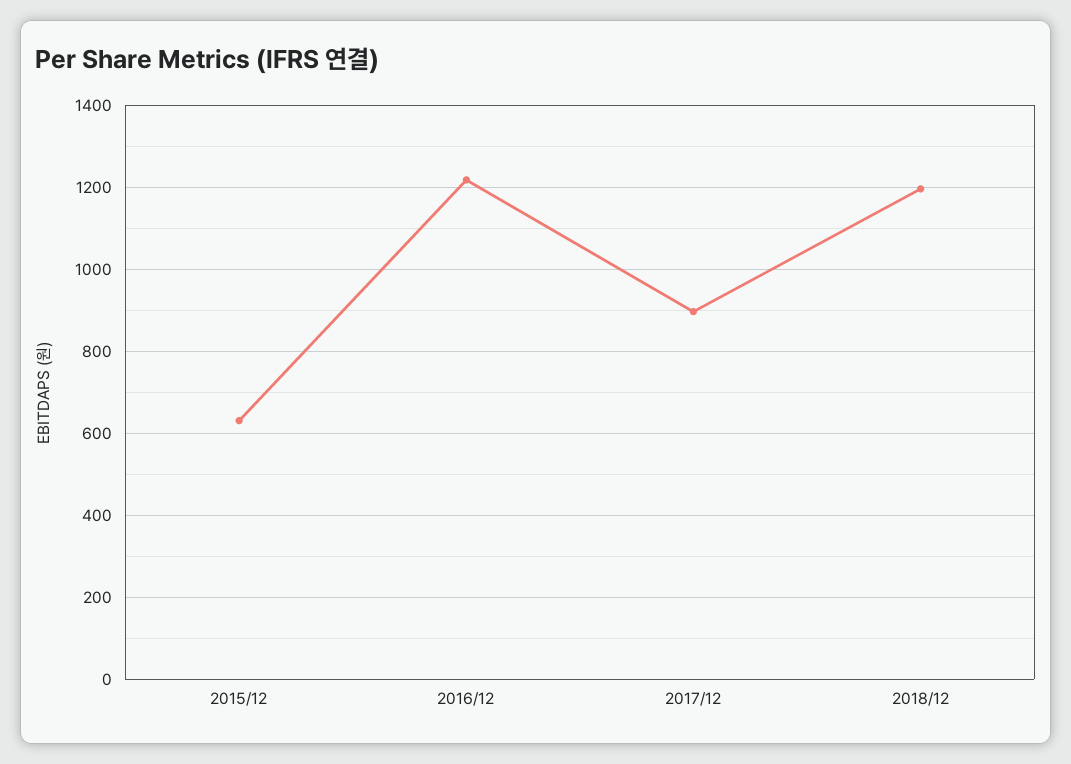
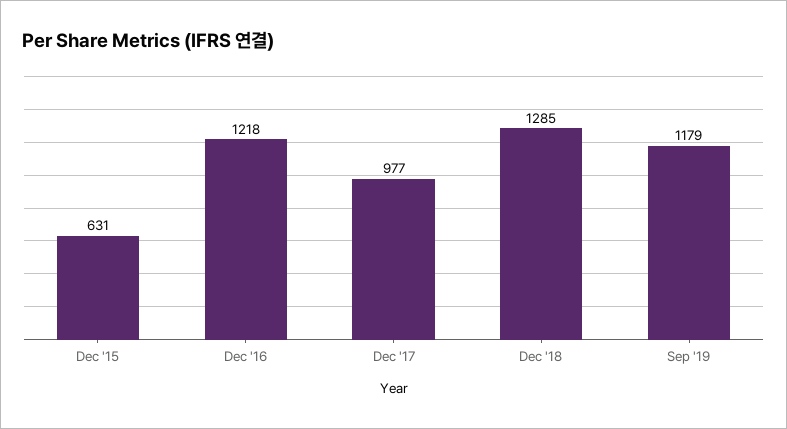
2017/12: 900 -> 977
2018/12: 1200 -> 1285
Sep '19: none -> 1179

